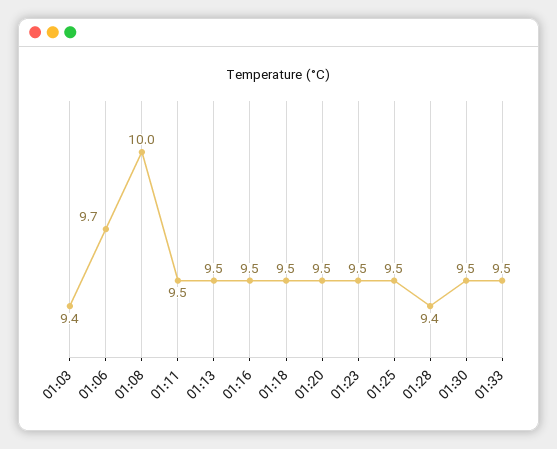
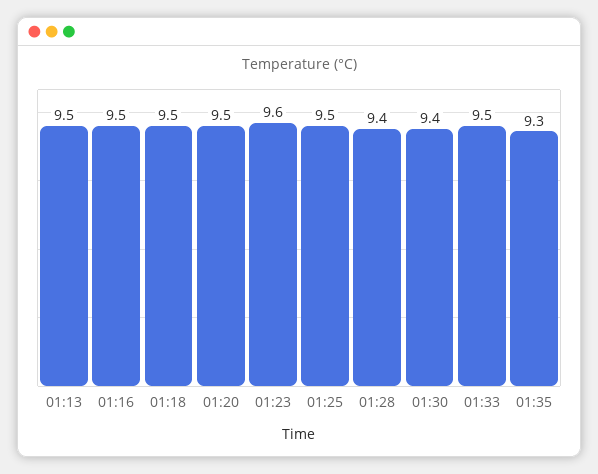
01:03: 9.4 -> none
01:06: 9.7 -> none
01:08: 10 -> none
01:11: 9.5 -> none
01:23: 9.5 -> 9.6
01:30: 9.5 -> 9.4
01:35: none -> 9.3

